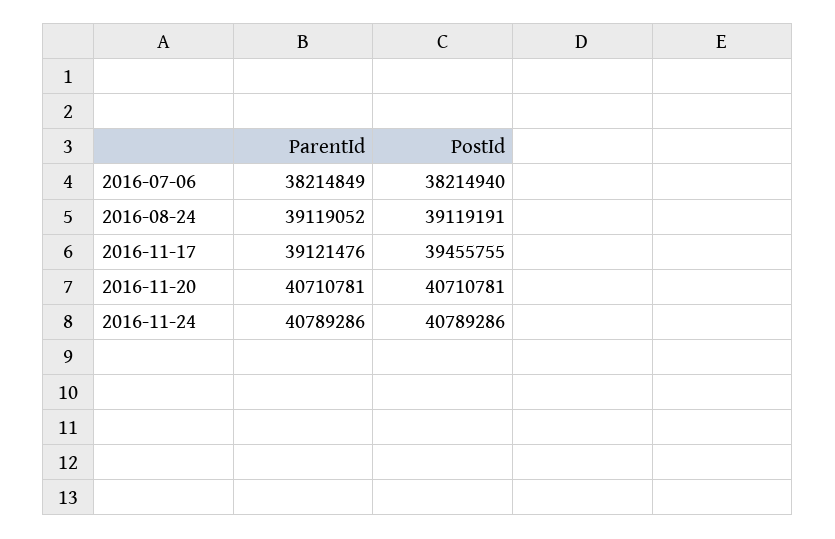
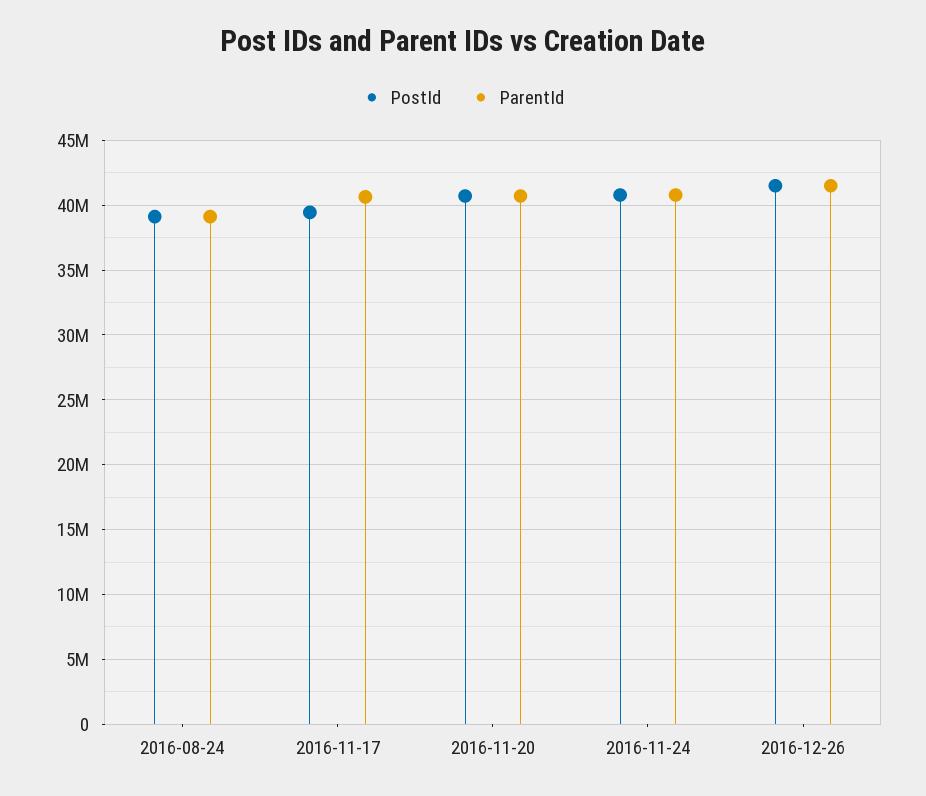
ParentId, 2016-07-06: 38214849 -> none
PostId, 2016-07-06: 38214940 -> none
ParentId, 2016-11-17: 39121476 -> 40500000
PostId, 2016-12-26: none -> 41500000
ParentId, 2016-12-26: none -> 41500000

